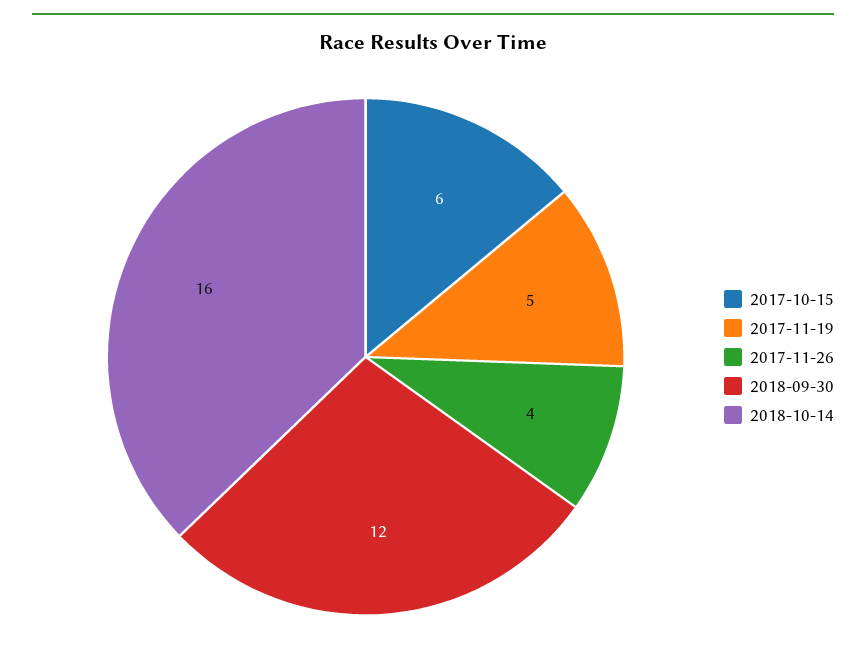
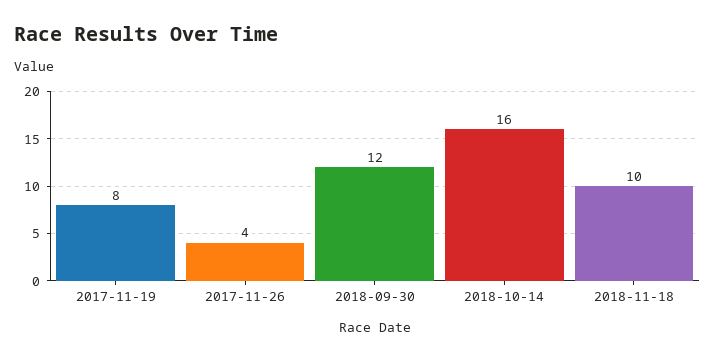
2017-10-15: 6 -> none
2017-11-19: 5 -> 8
2018-11-18: none -> 10

